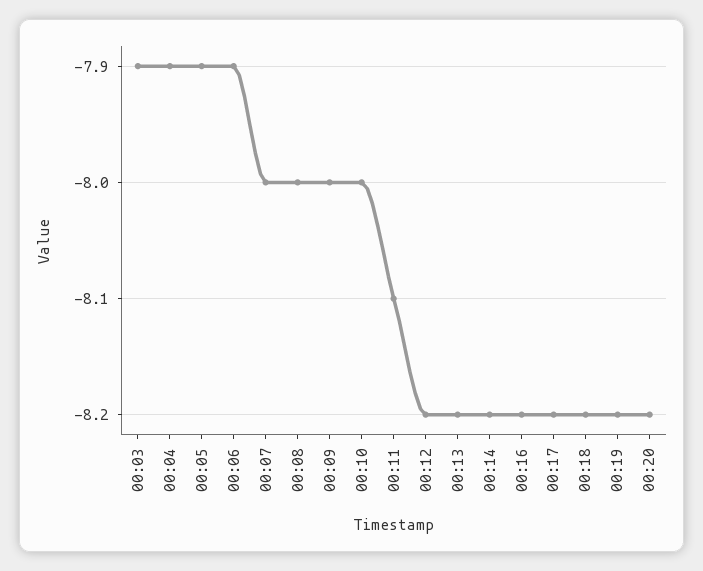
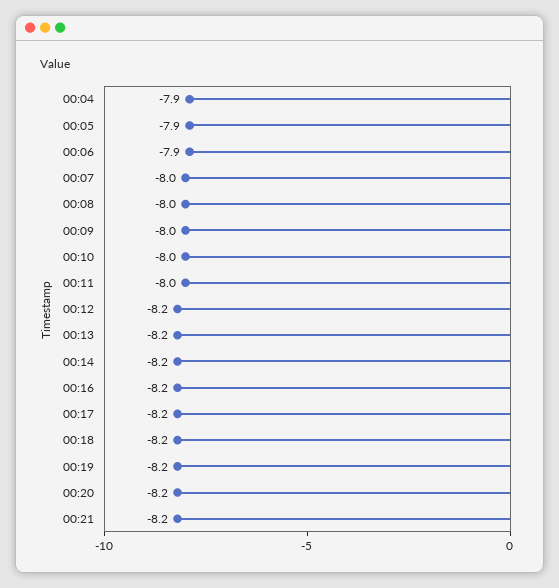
00:03: -7.9 -> none
00:11: -8.1 -> -8
00:21: none -> -8.2

